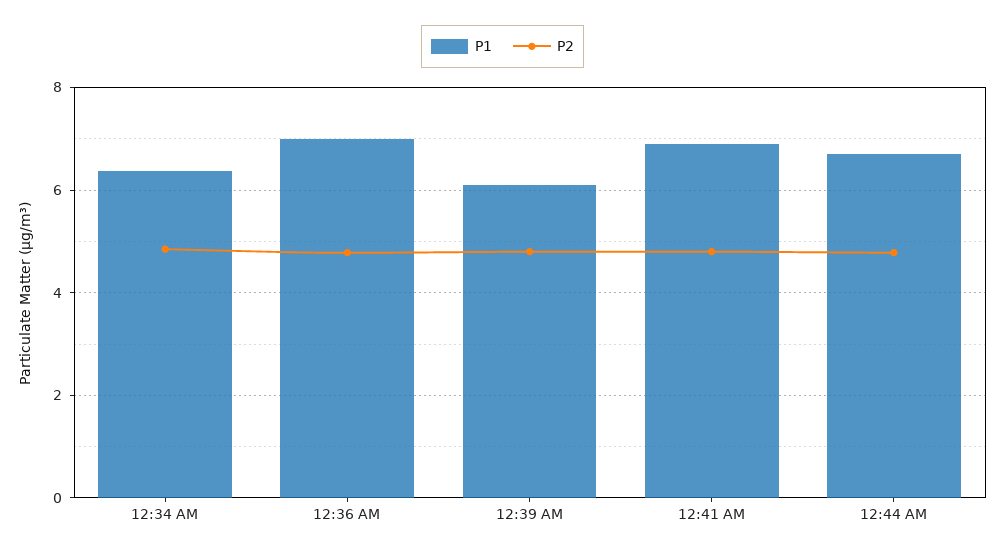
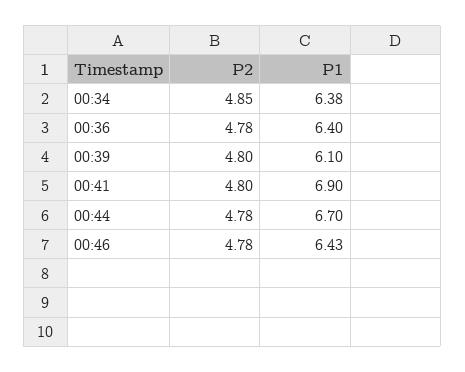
P1, 12:36 AM: 7 -> 6.4
P2, 00:46: none -> 4.78
P1, 00:46: none -> 6.43

